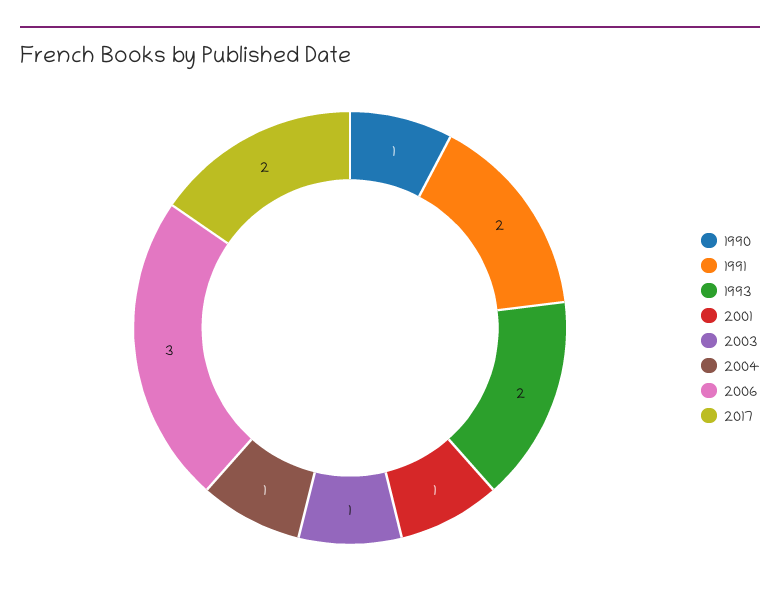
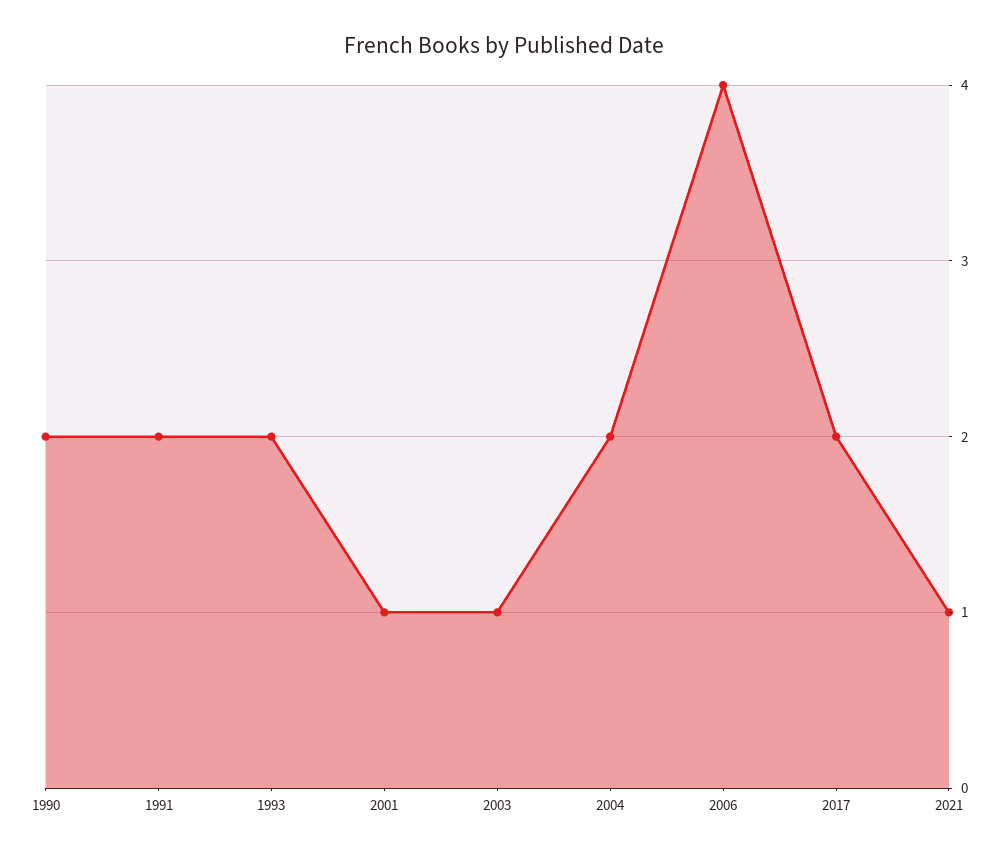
1990: 1 -> 2
2004: 1 -> 2
2006: 3 -> 4
2021: none -> 1

